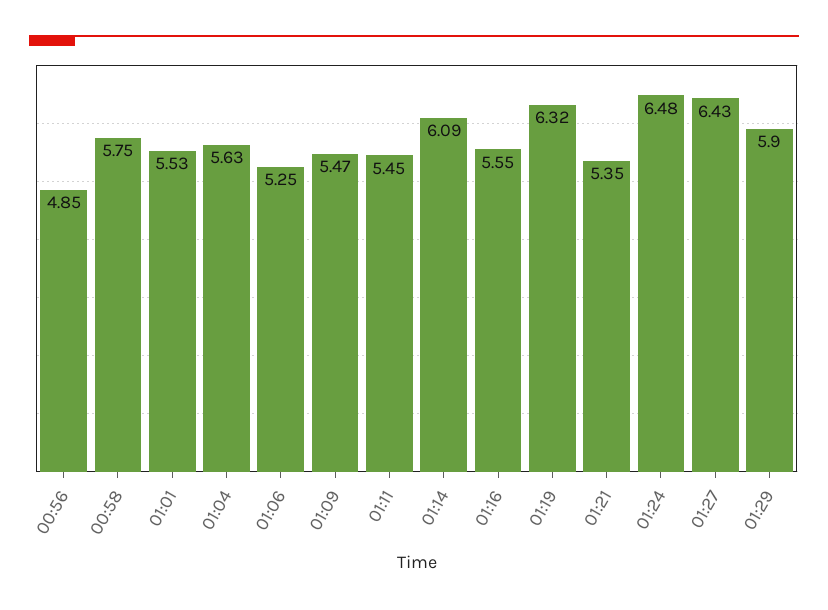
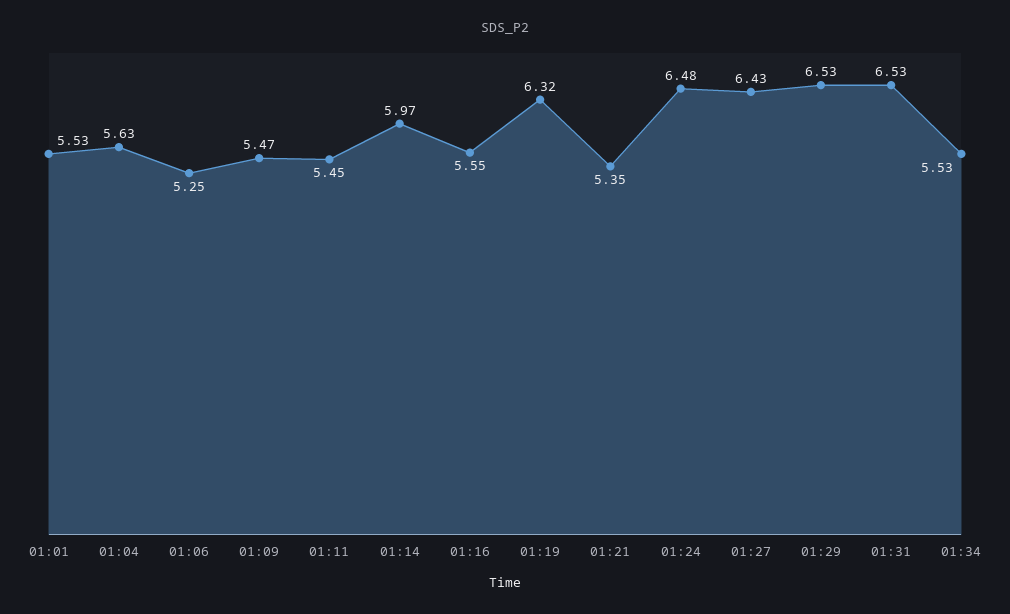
00:56: 4.85 -> none
00:58: 5.75 -> none
01:14: 6.09 -> 5.97
01:29: 5.9 -> 6.53
01:31: none -> 6.53
01:34: none -> 5.53

